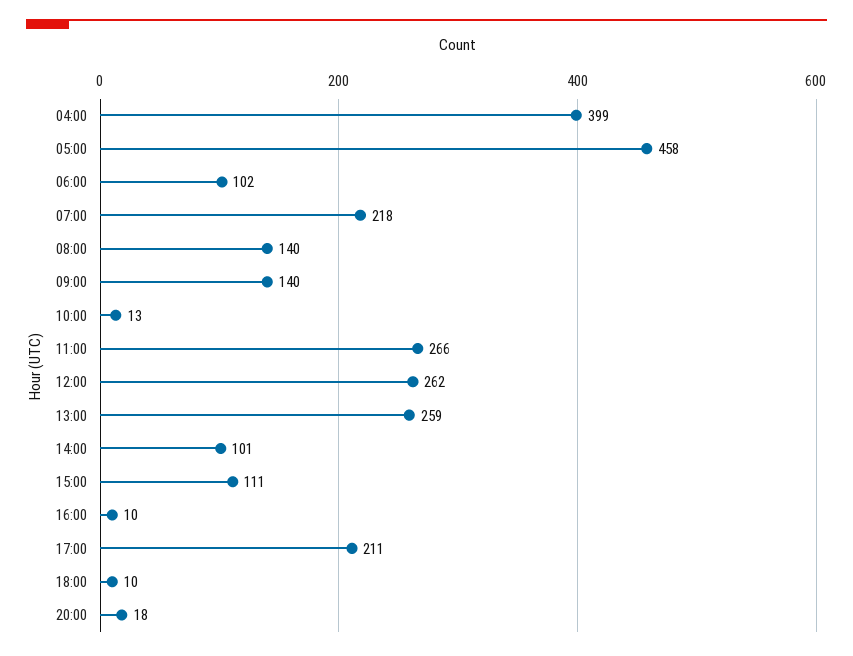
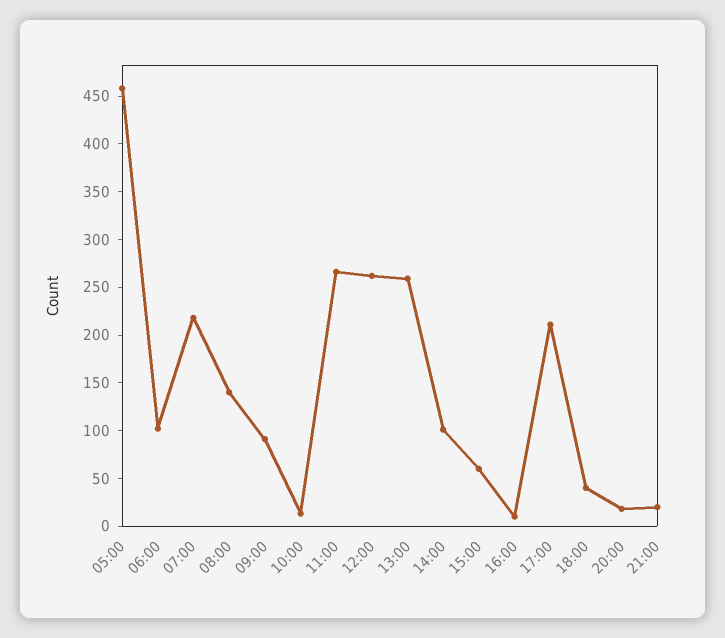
04:00: 399 -> none
09:00: 140 -> 90
15:00: 111 -> 60
18:00: 10 -> 40
21:00: none -> 20

